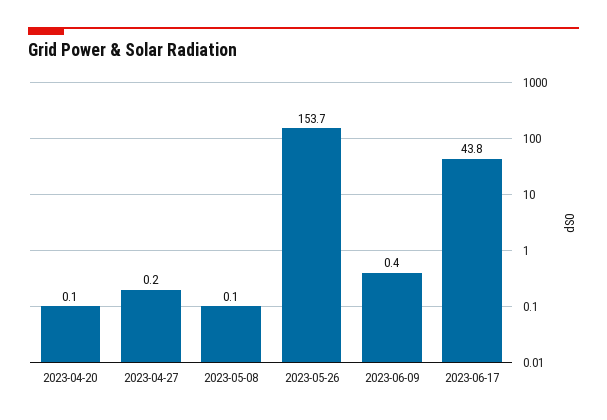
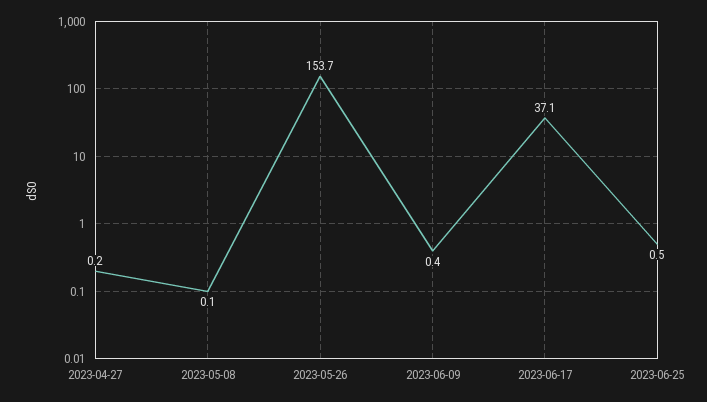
2023-04-20: 0.1 -> none
2023-06-17: 43.8 -> 37.1
2023-06-25: none -> 0.5

